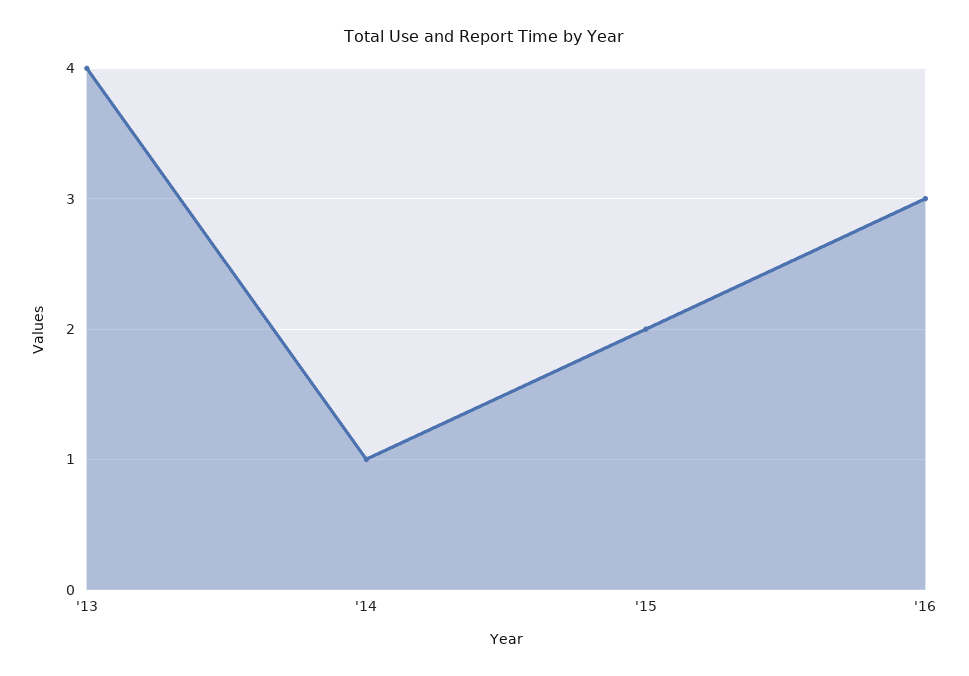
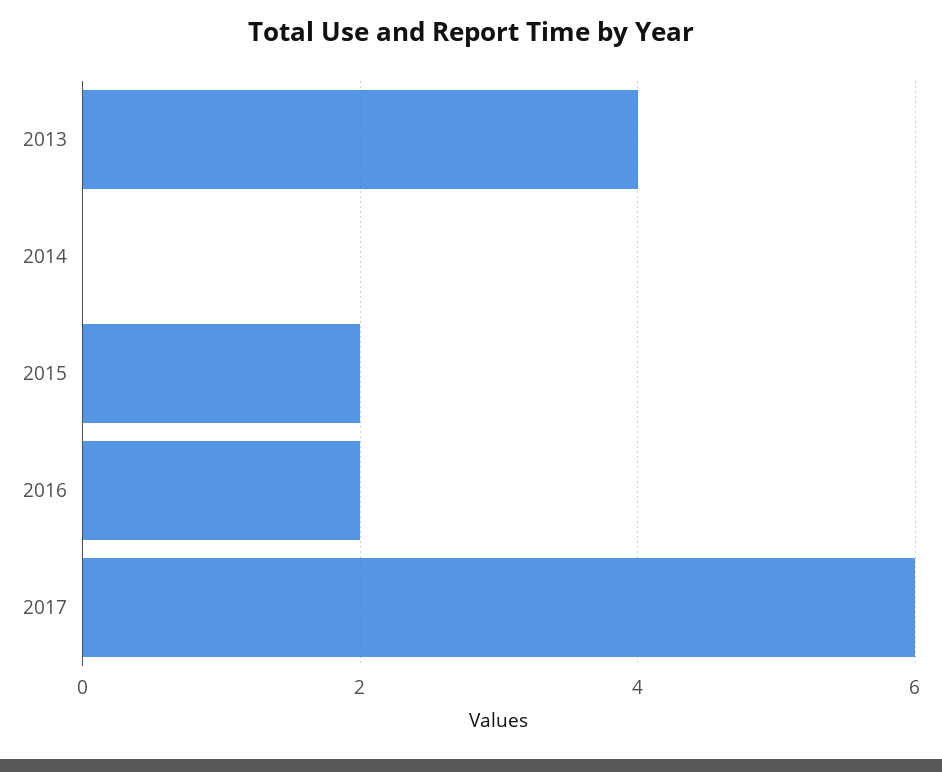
'14: 1 -> 0
'16: 3 -> 2
2017: none -> 6

